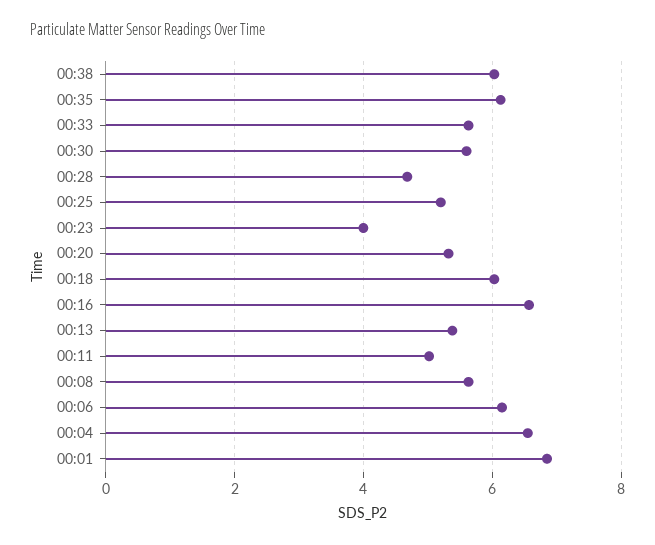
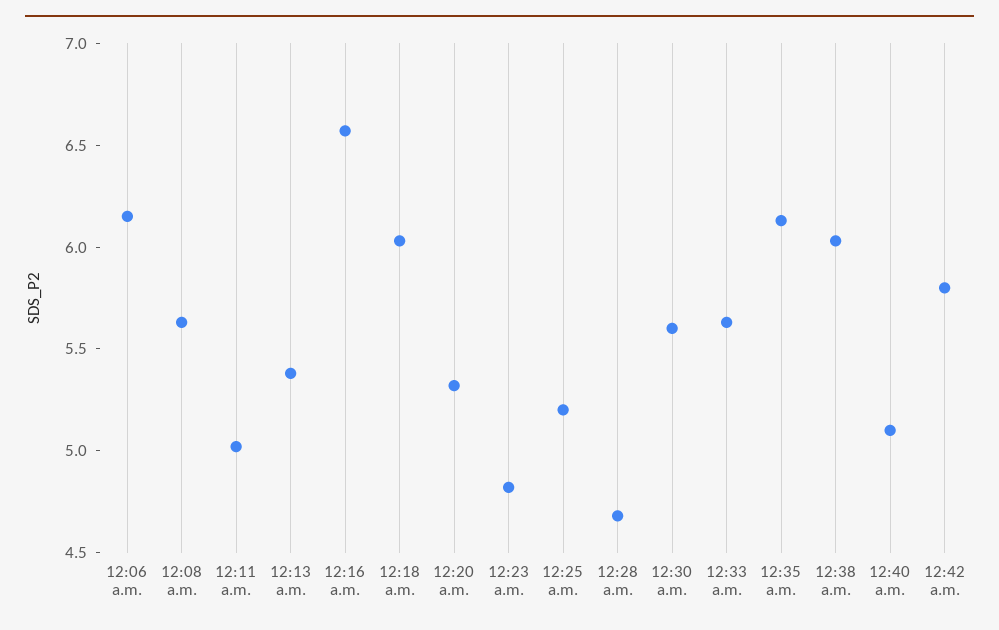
00:23: 4 -> 4.8
00:04: 6.6 -> none
00:01: 6.8 -> none
12:40 a.m.: none -> 5.1
12:42 a.m.: none -> 5.8

